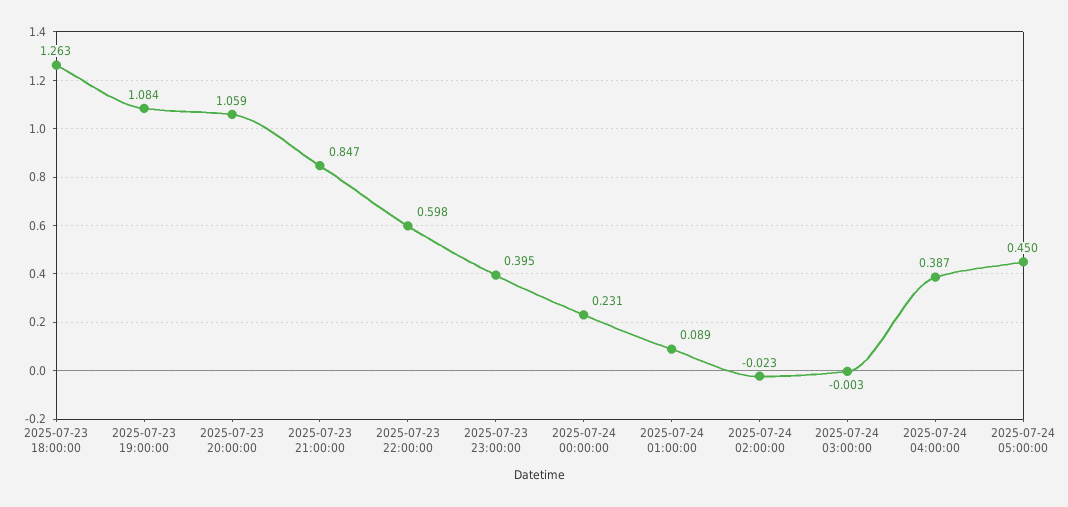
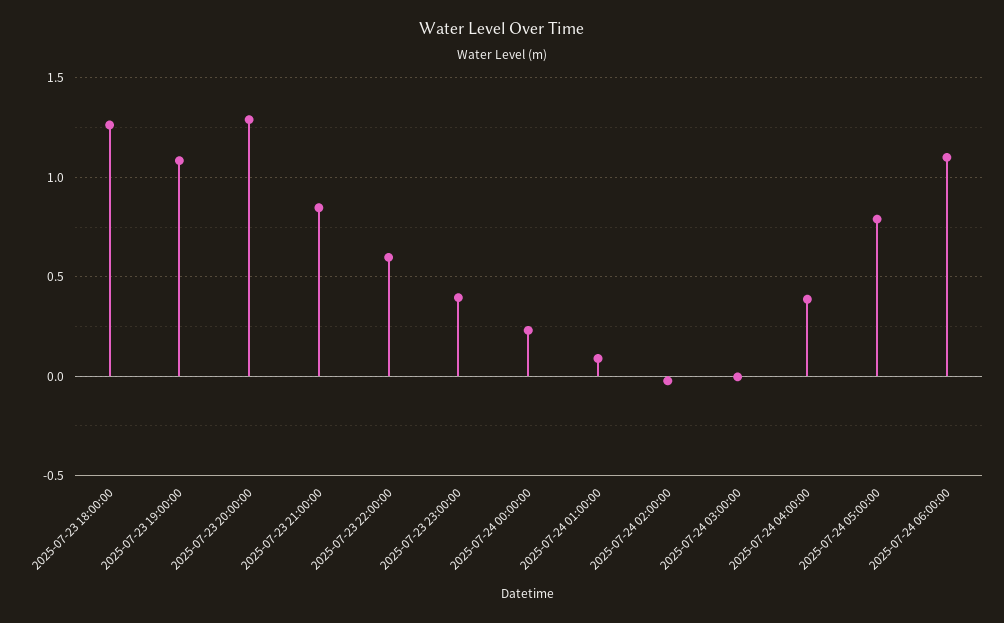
2025-07-23 20:00:00: 1.059 -> 1.3
2025-07-24 05:00:00: 0.45 -> 0.8
2025-07-24 06:00:00: none -> 1.1

